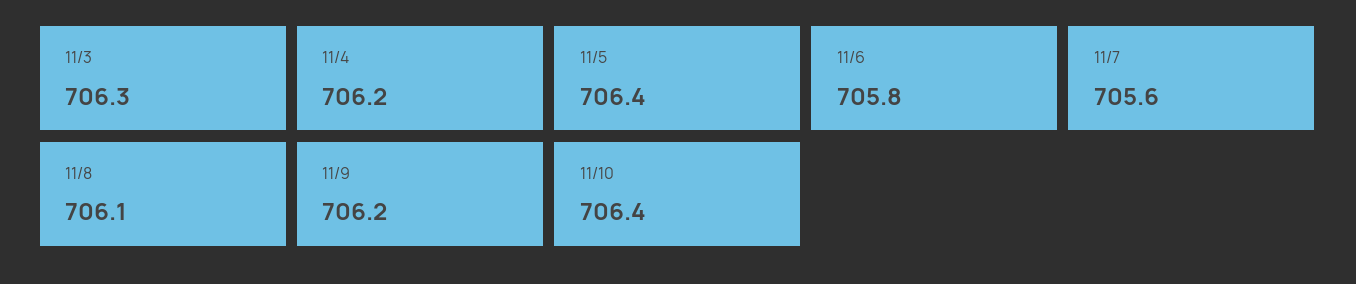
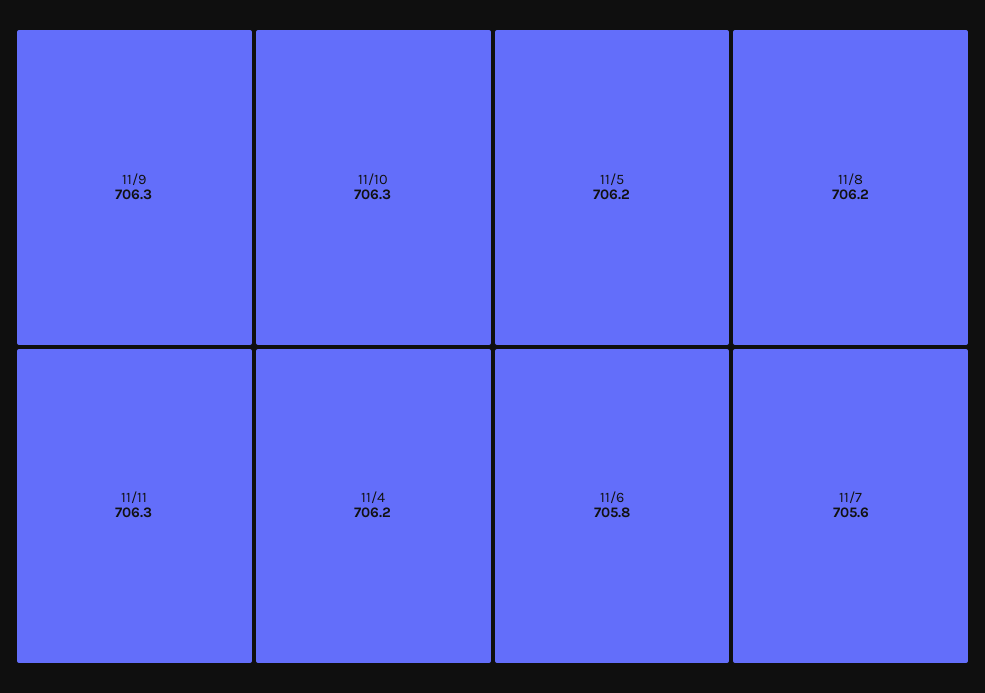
11/3: 706.3 -> none
11/5: 706.4 -> 706.2
11/8: 706.1 -> 706.2
11/9: 706.2 -> 706.3
11/10: 706.4 -> 706.3
11/11: none -> 706.3

